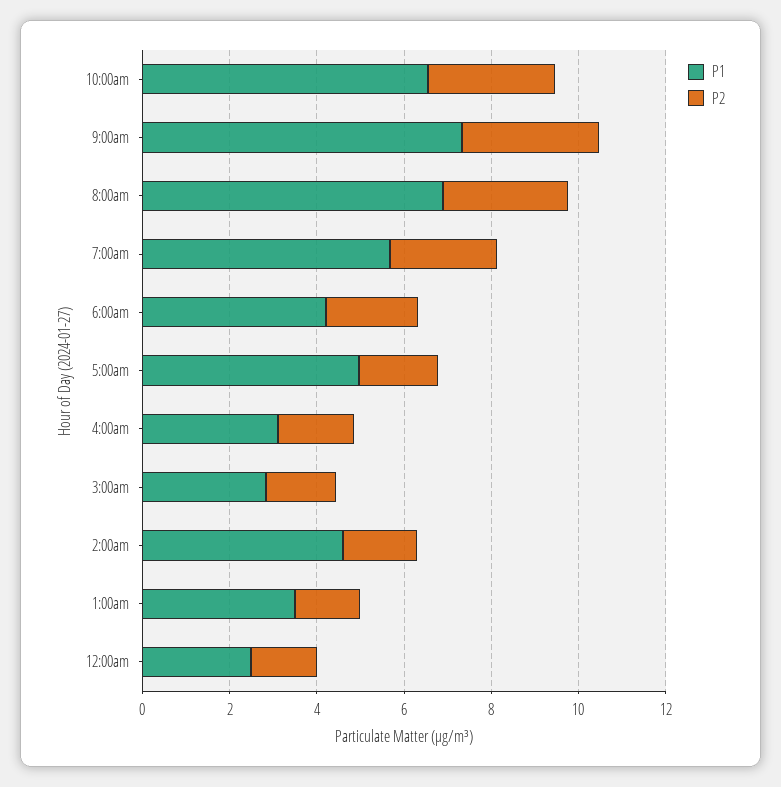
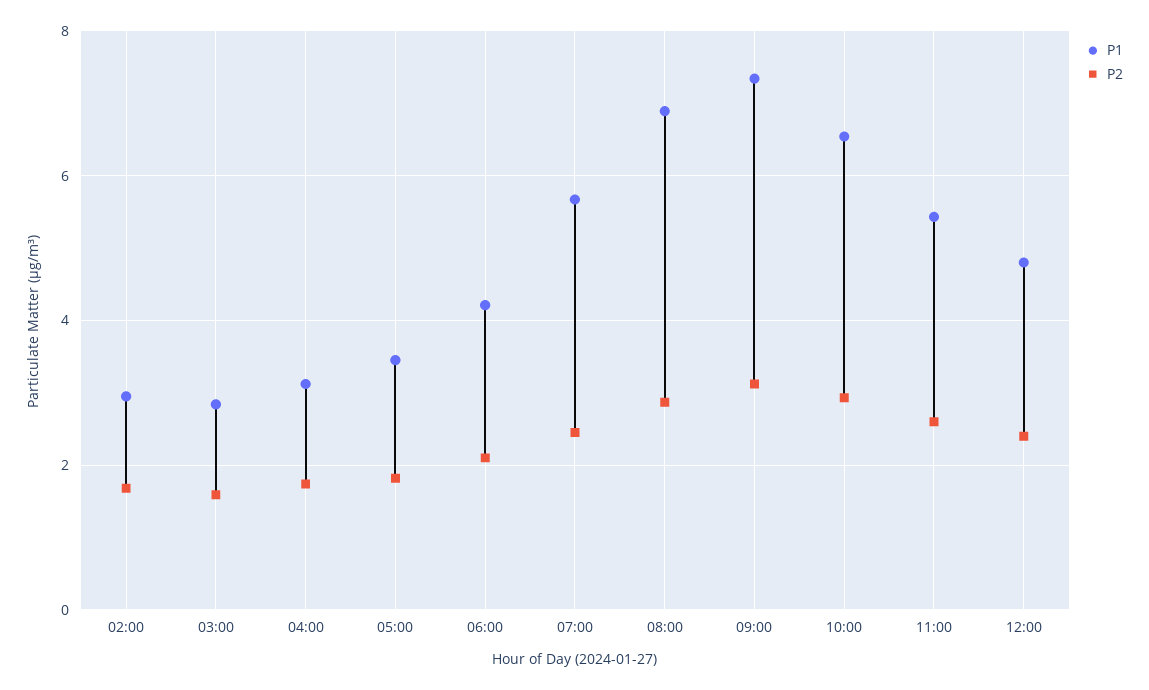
P1, 5:00am: 5 -> 3.4
P1, 2:00am: 4.5 -> 3
P1, 1:00am: 3.5 -> none
P2, 1:00am: 1.5 -> none
P1, 12:00am: 2.5 -> none
P2, 12:00am: 1.5 -> none
P1, 11:00: none -> 5.4
P2, 11:00: none -> 2.6
P1, 12:00: none -> 4.8
P2, 12:00: none -> 2.4

